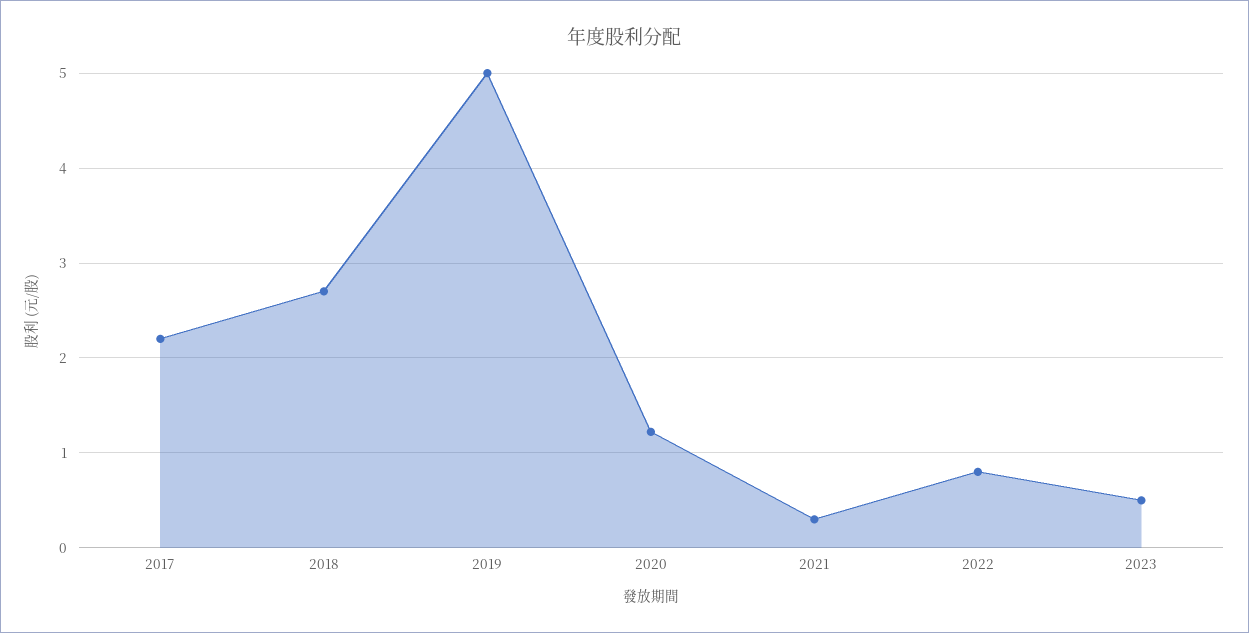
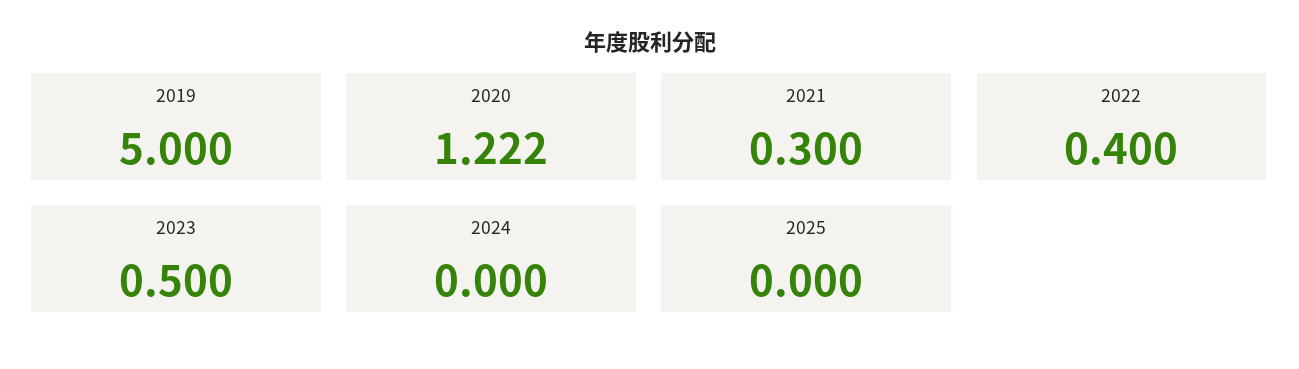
2017: 2.2 -> none
2018: 2.7 -> none
2022: 0.8 -> 0.4
2024: none -> 0
2025: none -> 0

